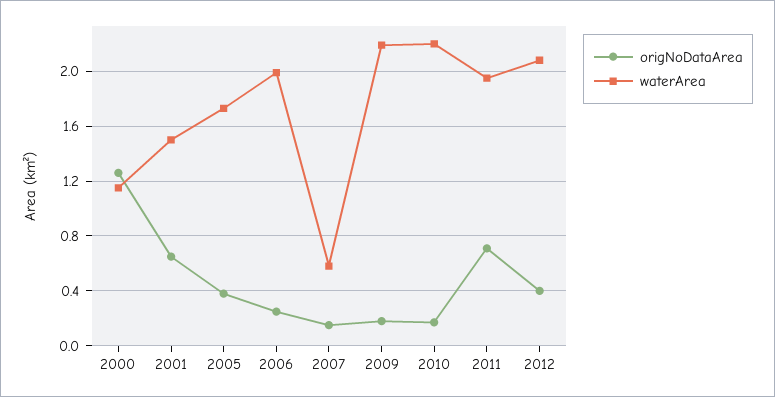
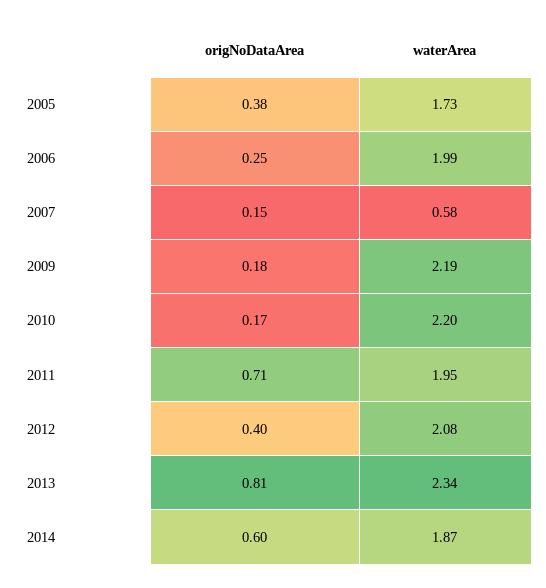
origNoDataArea, 2000: 1.25 -> none
waterArea, 2000: 1.15 -> none
origNoDataArea, 2001: 0.65 -> none
waterArea, 2001: 1.5 -> none
origNoDataArea, 2013: none -> 0.81
waterArea, 2013: none -> 2.34
origNoDataArea, 2014: none -> 0.6
waterArea, 2014: none -> 1.87

